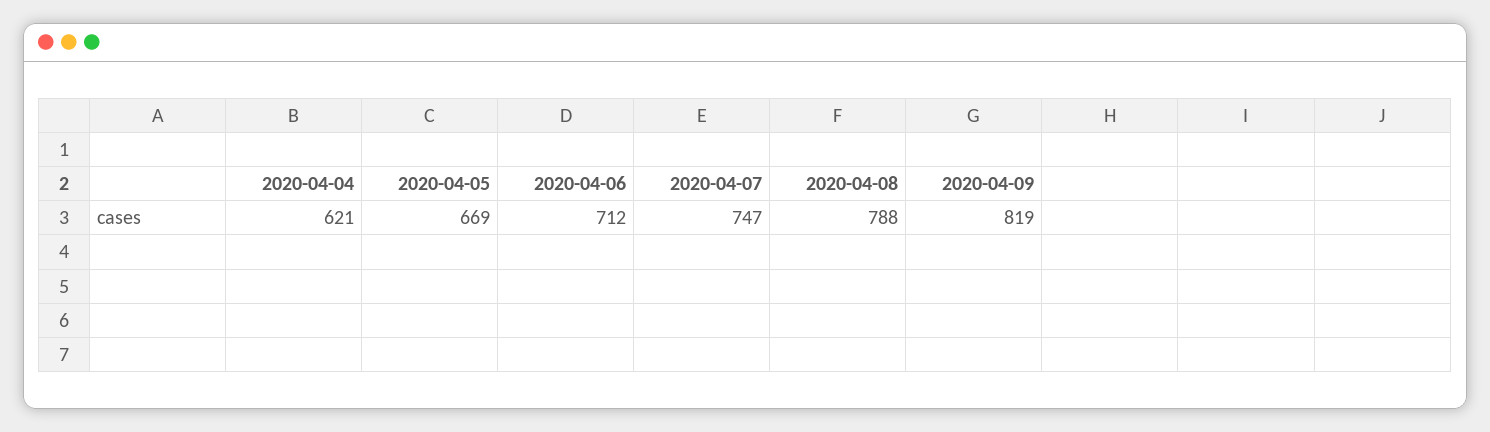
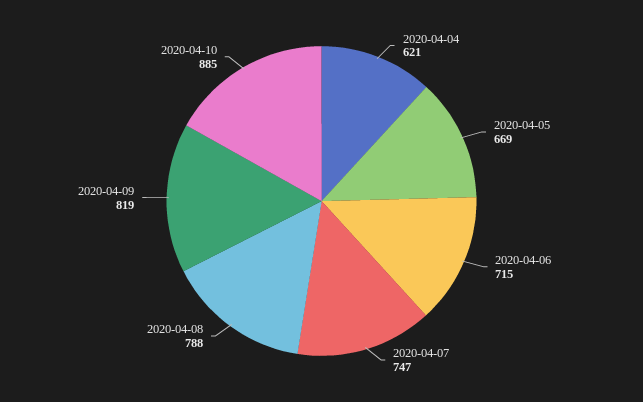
2020-04-06: 712 -> 715
2020-04-10: none -> 885

